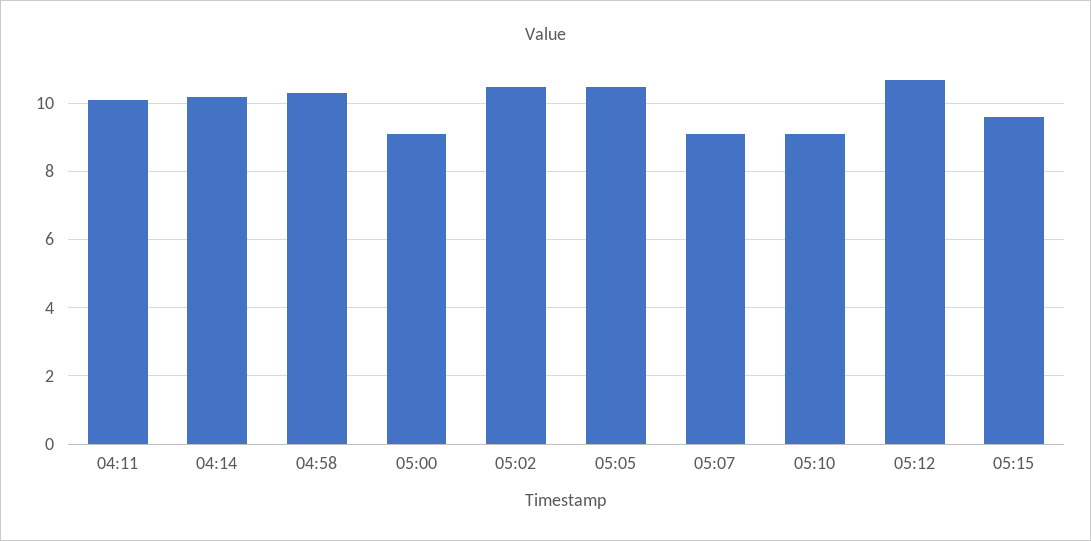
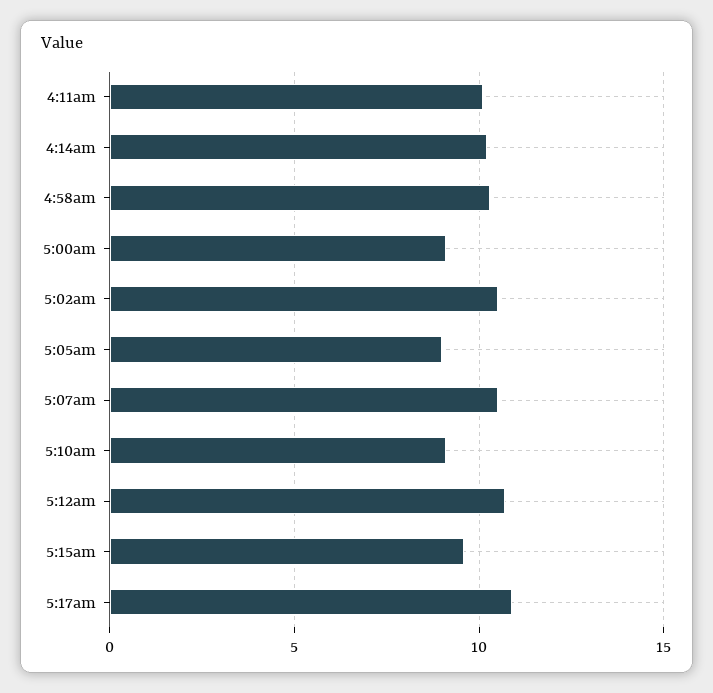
05:05: 10.5 -> 9
05:07: 9 -> 10.5
5:17am: none -> 11

